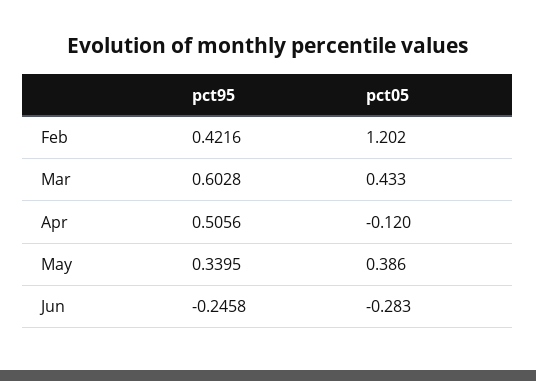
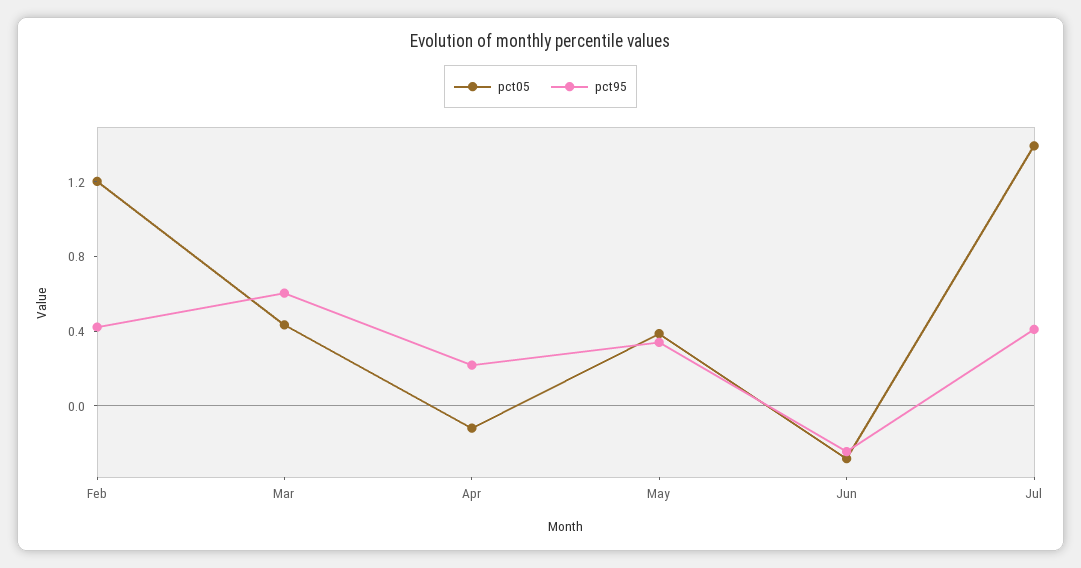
pct95, Apr: 0.5056 -> 0.2
pct05, Jul: none -> 1.4
pct95, Jul: none -> 0.4

